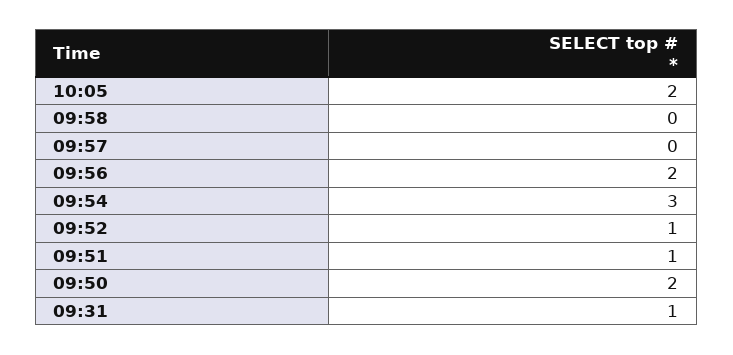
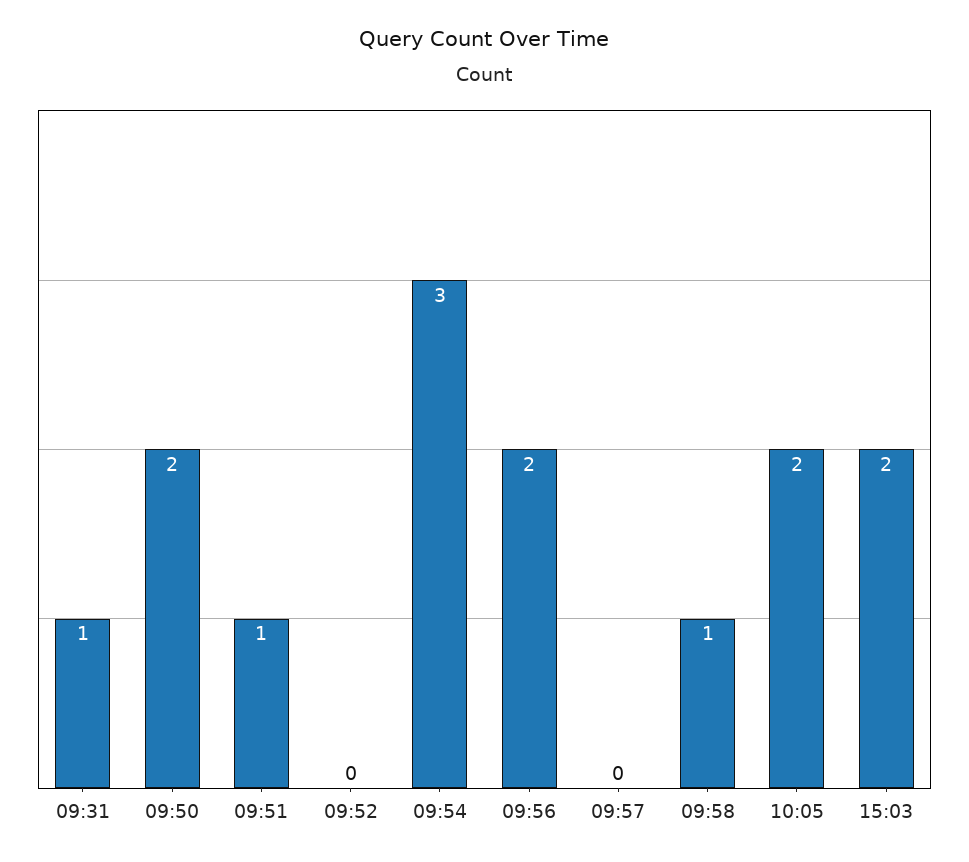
09:58: 0 -> 1
09:52: 1 -> 0
15:03: none -> 2

